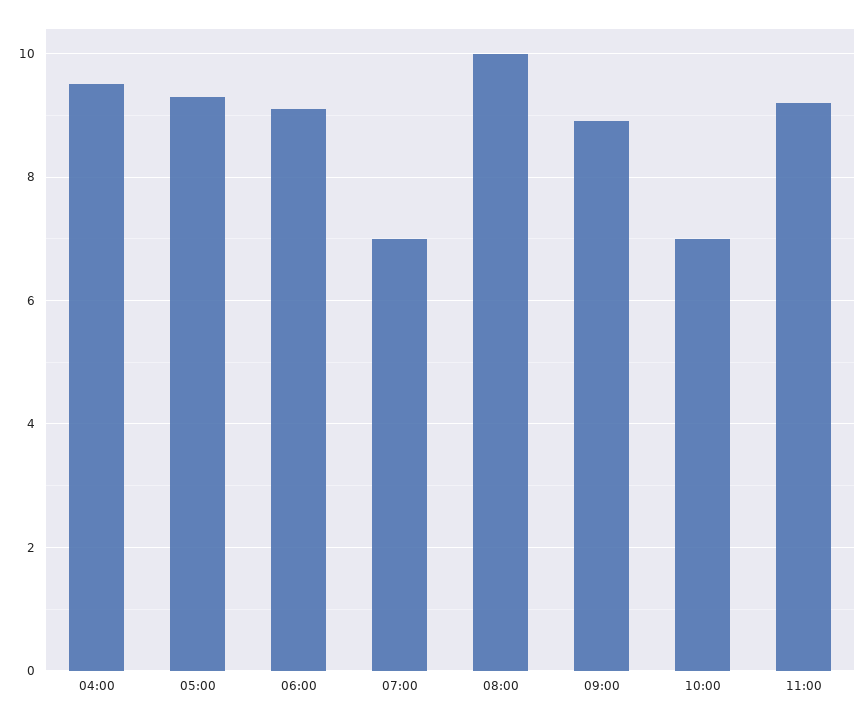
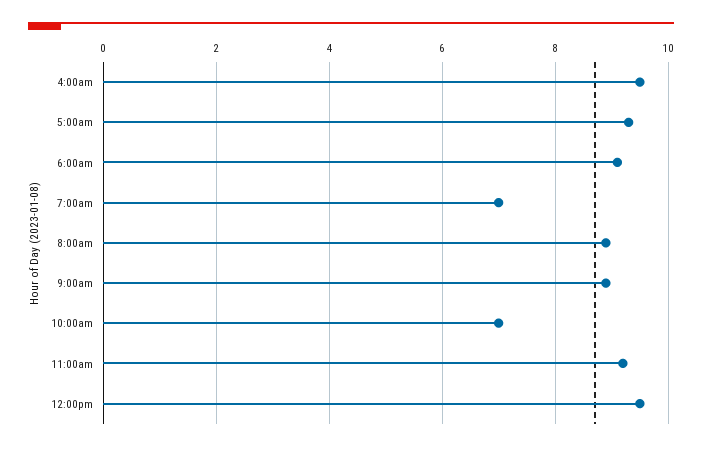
08:00: 10 -> 9
12:00pm: none -> 9.5

